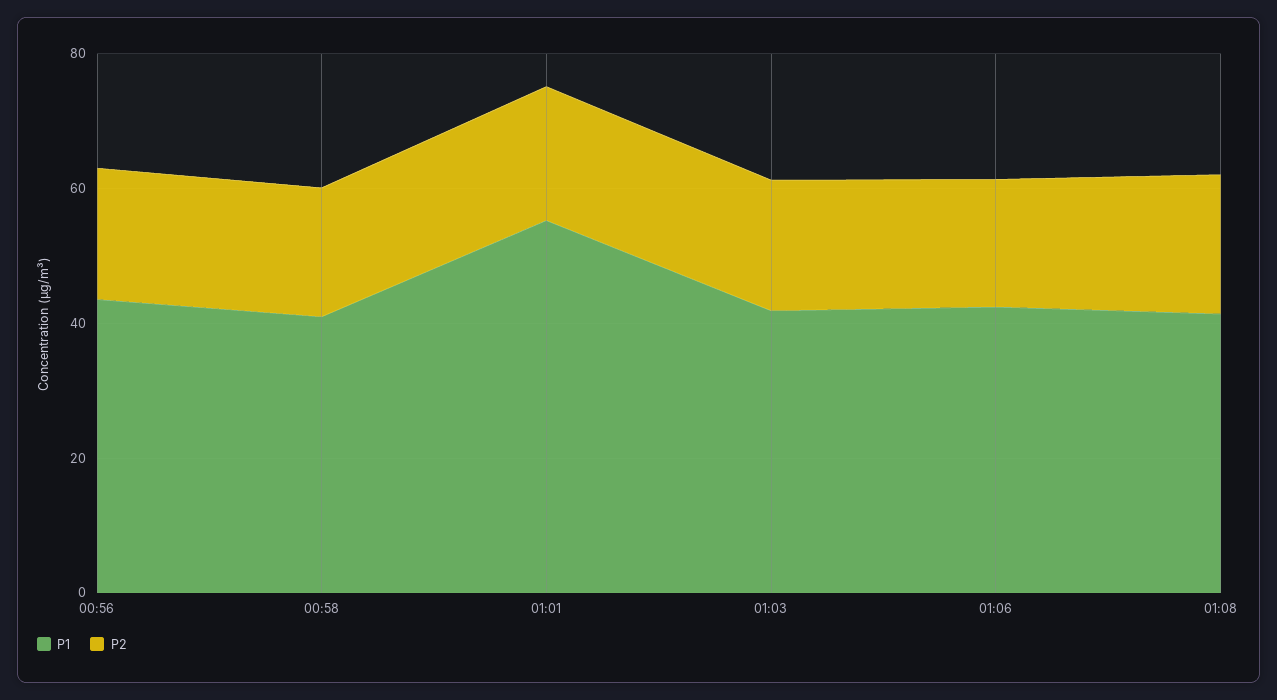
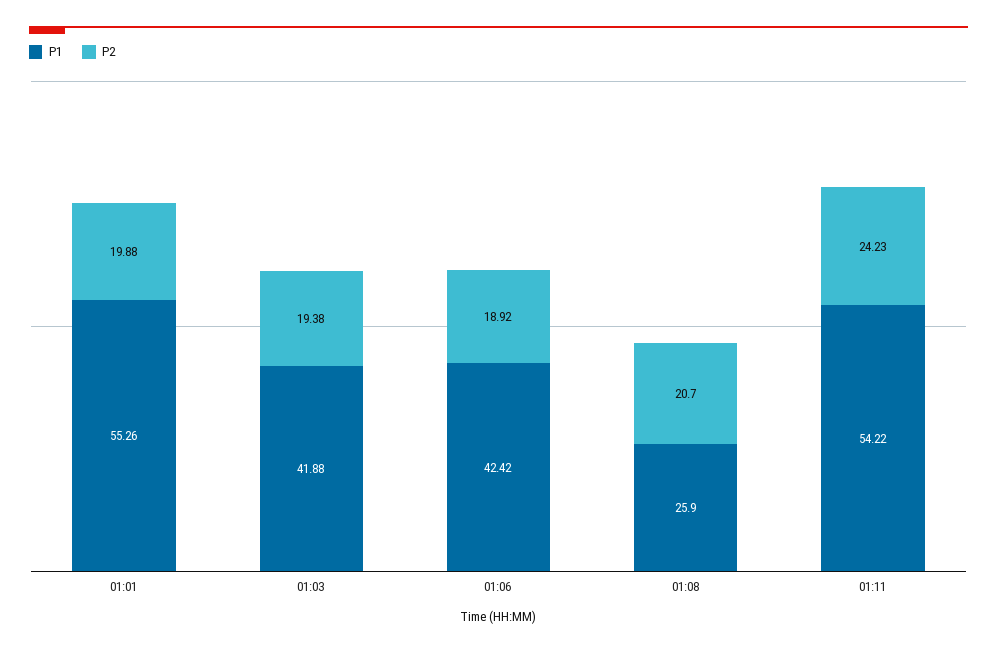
P1, 00:56: 45 -> none
P2, 00:56: 20 -> none
P1, 00:58: 40 -> none
P2, 00:58: 20 -> none
P1, 01:08: 40 -> 25.9
P1, 01:11: none -> 54.22
P2, 01:11: none -> 24.23

